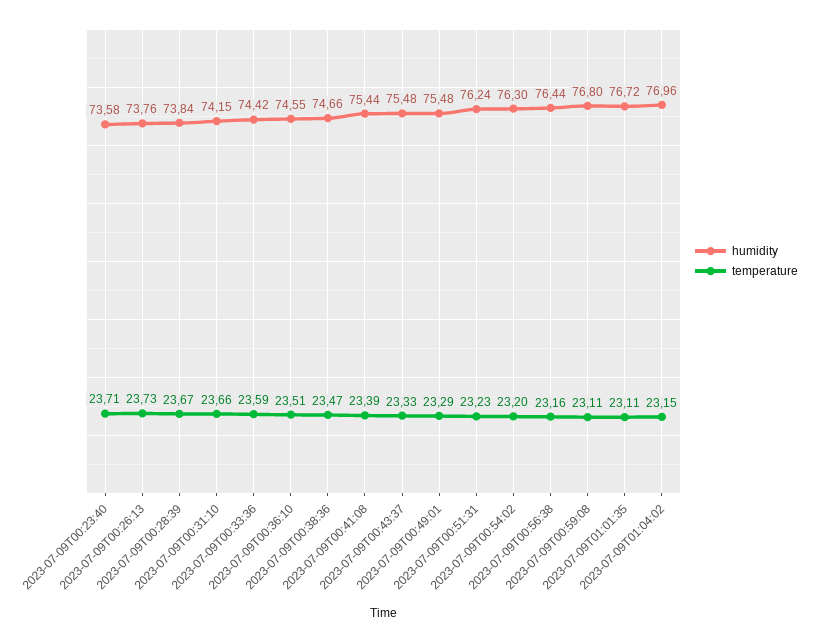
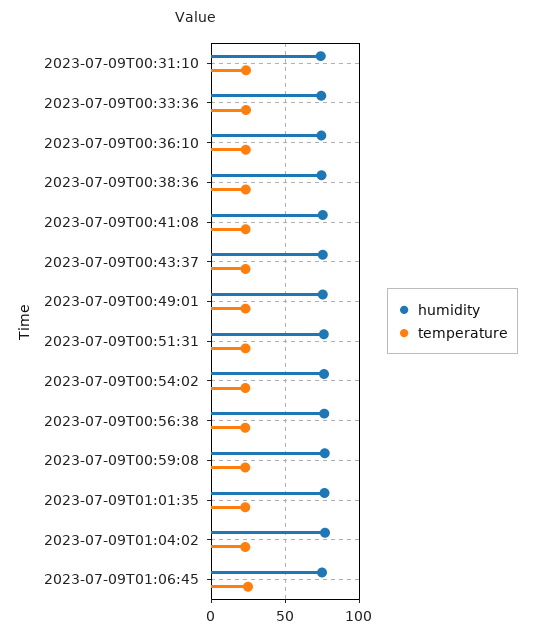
humidity, 2023-07-09T00:23:40: 73.58 -> none
temperature, 2023-07-09T00:23:40: 23.71 -> none
humidity, 2023-07-09T00:26:13: 73.76 -> none
temperature, 2023-07-09T00:26:13: 23.73 -> none
humidity, 2023-07-09T00:28:39: 73.84 -> none
temperature, 2023-07-09T00:28:39: 23.67 -> none
humidity, 2023-07-09T01:06:45: none -> 75
temperature, 2023-07-09T01:06:45: none -> 25

